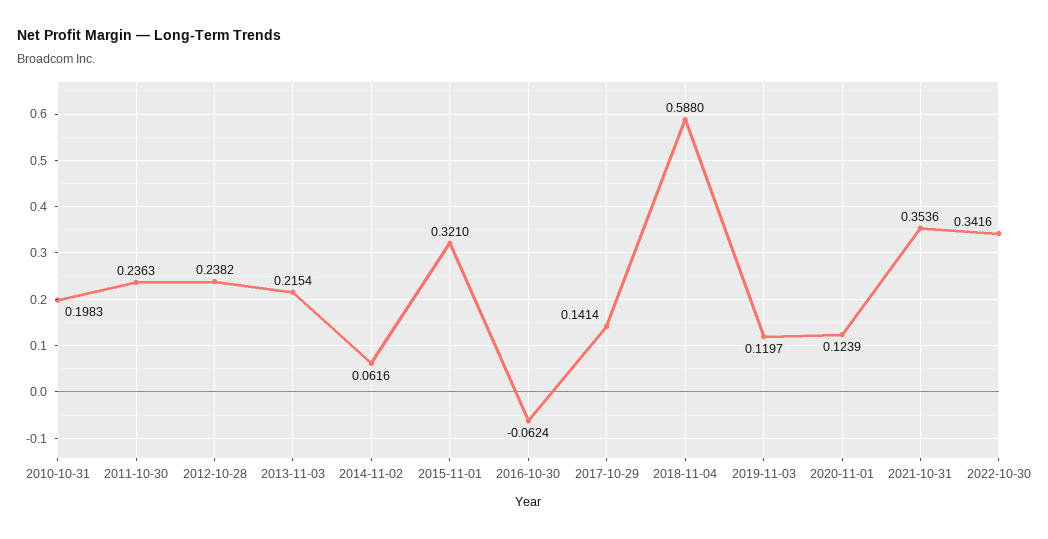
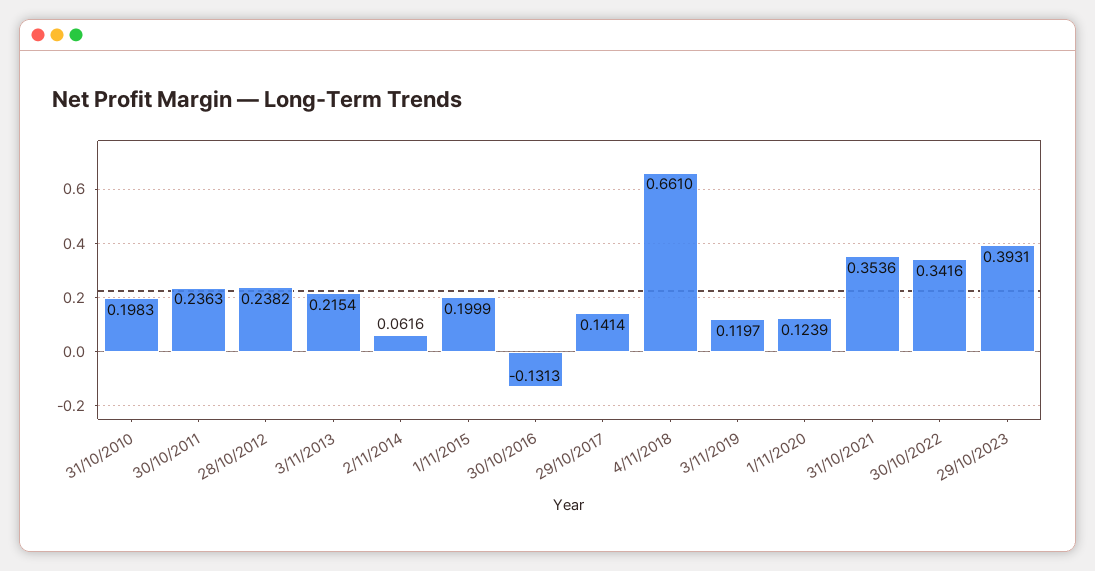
2015-11-01: 0.321 -> 0.1999
2016-10-30: -0.0624 -> -0.1313
2018-11-04: 0.588 -> 0.661
29/10/2023: none -> 0.3931

